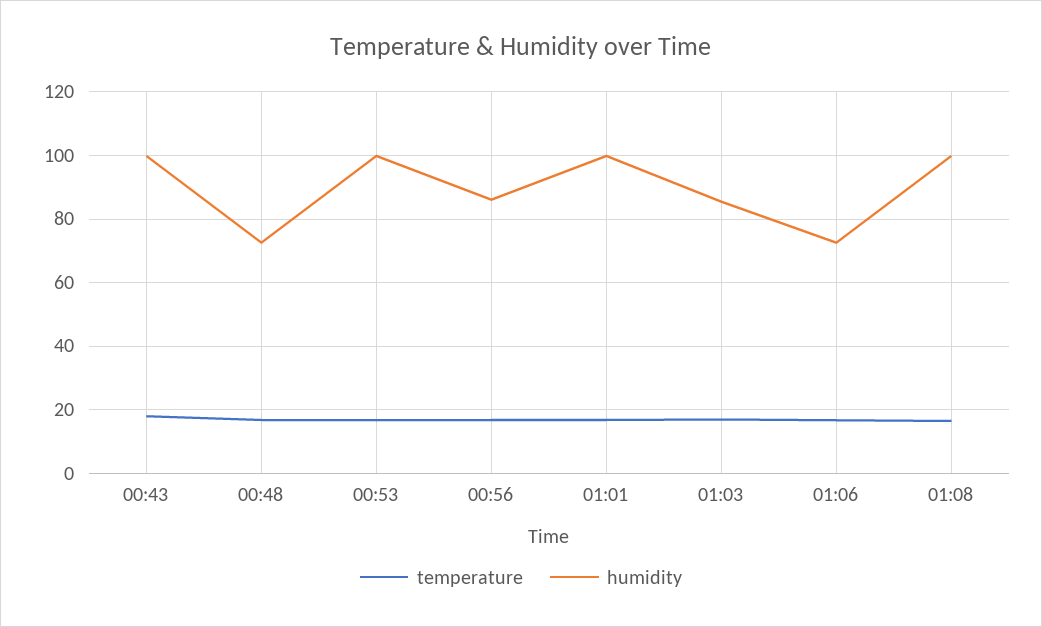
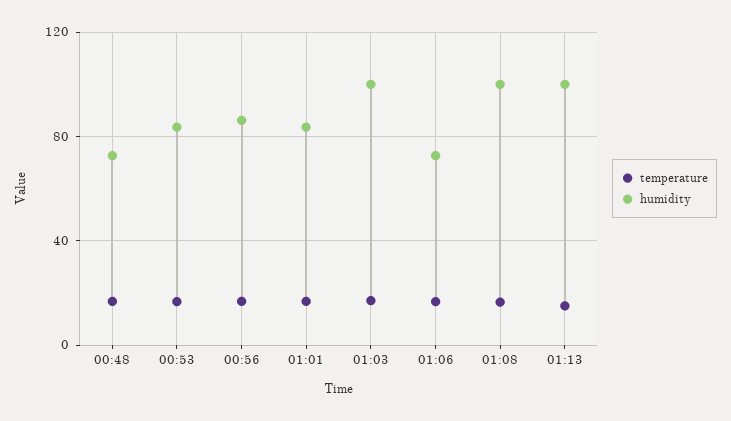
temperature, 00:43: 18 -> none
humidity, 00:43: 100 -> none
humidity, 00:53: 100 -> 85
humidity, 01:01: 100 -> 85
humidity, 01:03: 86 -> 100
temperature, 01:13: none -> 15
humidity, 01:13: none -> 100

